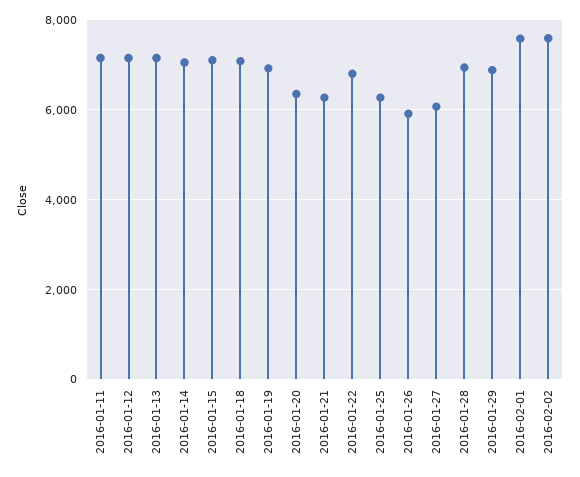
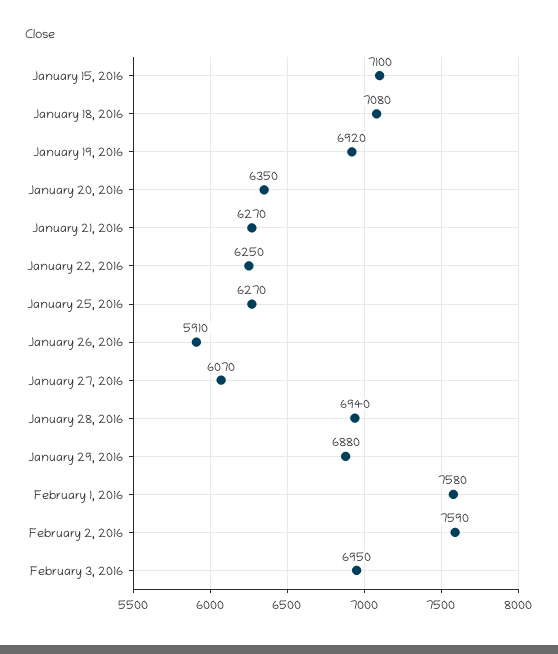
2016-01-11: 7200 -> none
2016-01-12: 7200 -> none
2016-01-13: 7200 -> none
2016-01-14: 7000 -> none
2016-01-22: 6800 -> 6250
February 3, 2016: none -> 6950

